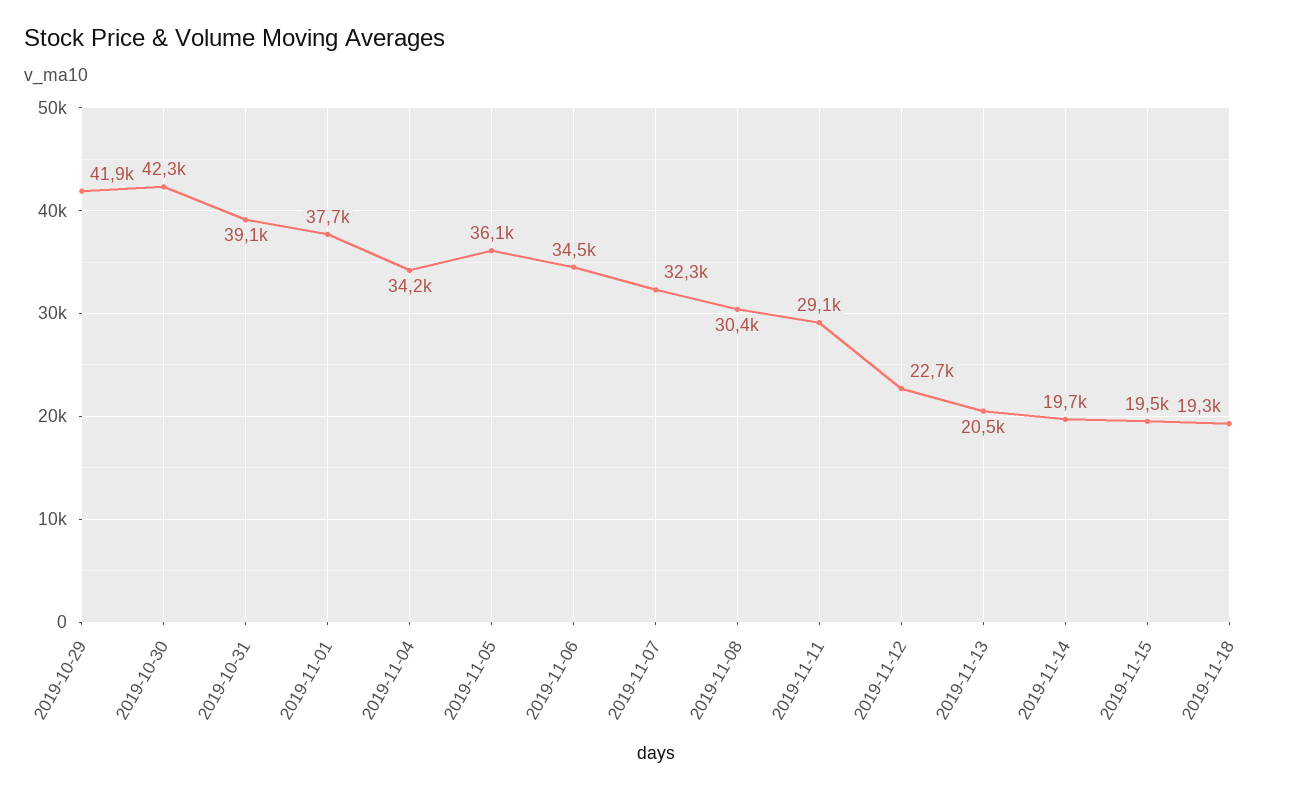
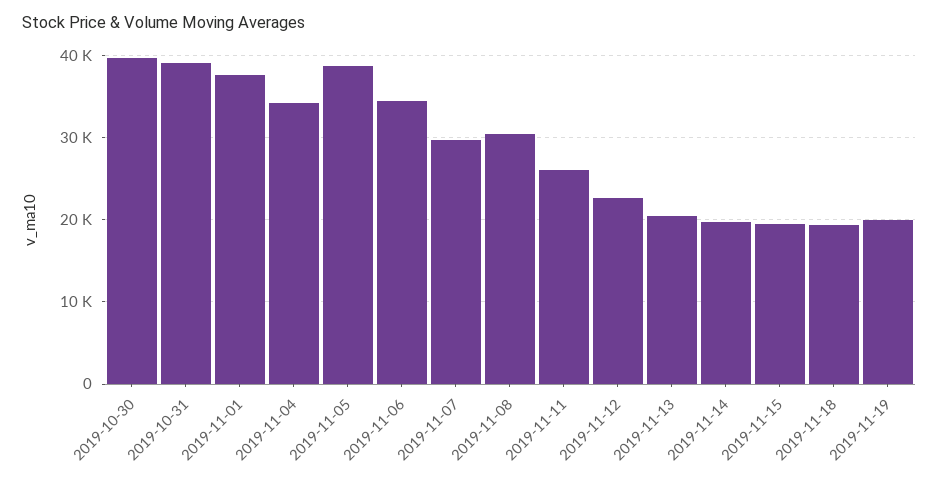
2019-10-29: 41900 -> none
2019-10-30: 42300 -> 40000
2019-11-05: 36100 -> 39000
2019-11-07: 32300 -> 30000
2019-11-11: 29100 -> 26000
2019-11-19: none -> 20000

